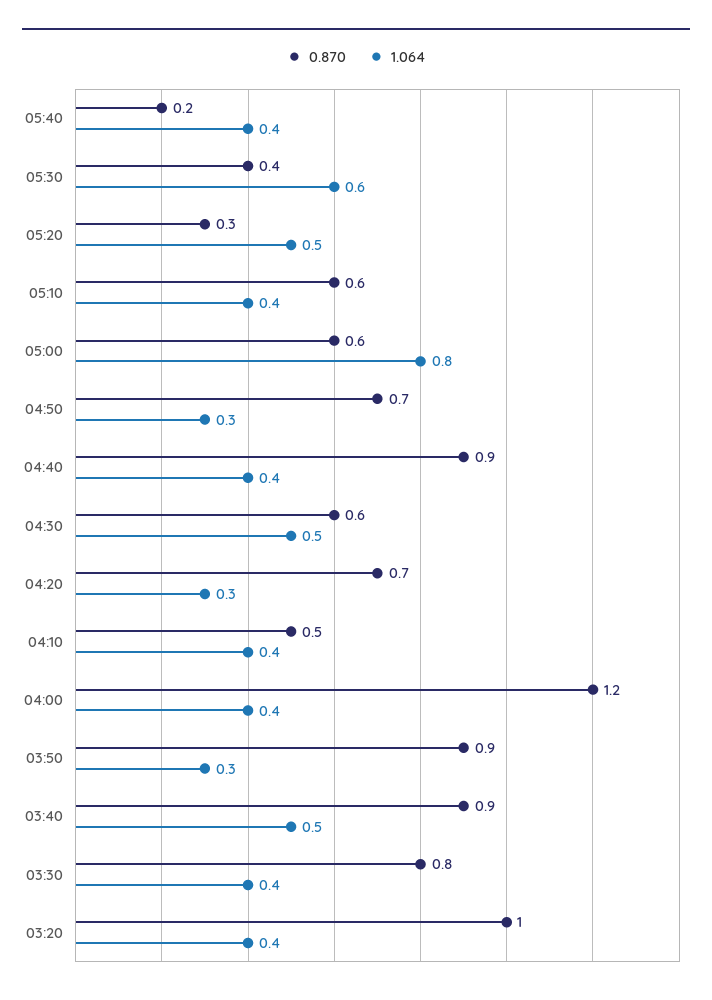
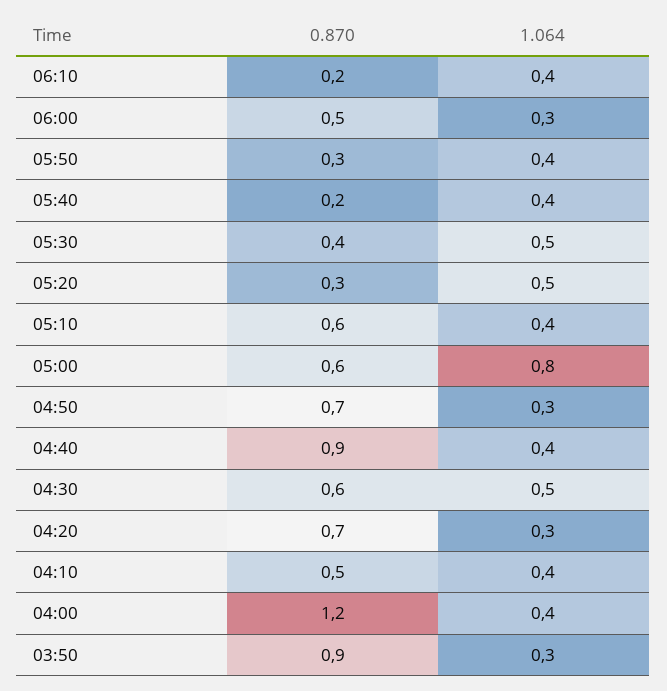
1.064, 05:30: 0.6 -> 0.5
0.870, 03:40: 0.9 -> none
1.064, 03:40: 0.5 -> none
0.870, 03:30: 0.8 -> none
1.064, 03:30: 0.4 -> none
0.870, 03:20: 1 -> none
1.064, 03:20: 0.4 -> none
0.870, 06:10: none -> 0.2
1.064, 06:10: none -> 0.4
0.870, 06:00: none -> 0.5
1.064, 06:00: none -> 0.3
0.870, 05:50: none -> 0.3
1.064, 05:50: none -> 0.4

